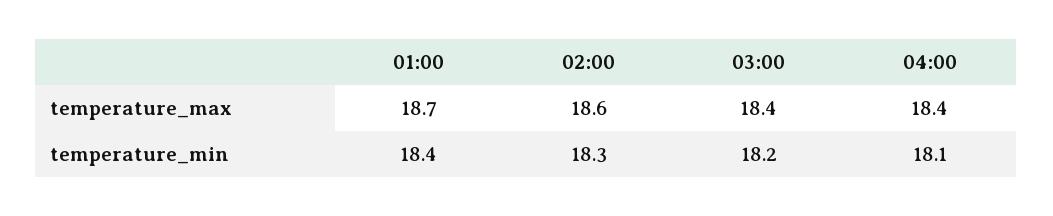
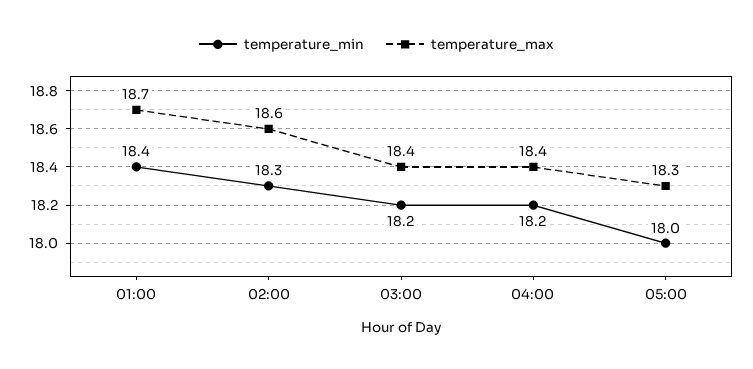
temperature_min, 04:00: 18.1 -> 18.2
temperature_min, 05:00: none -> 18
temperature_max, 05:00: none -> 18.3

